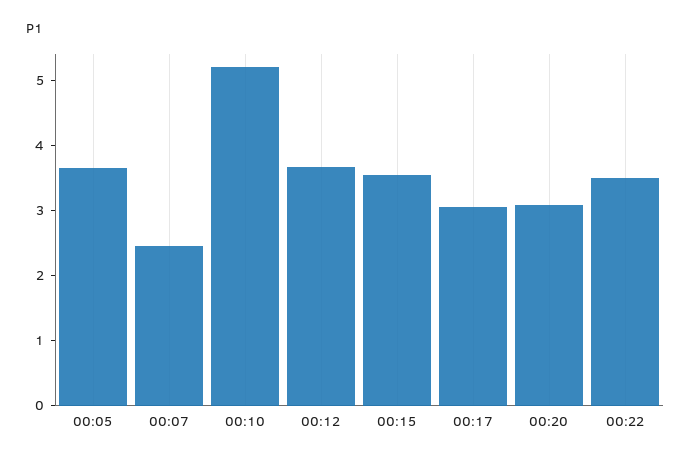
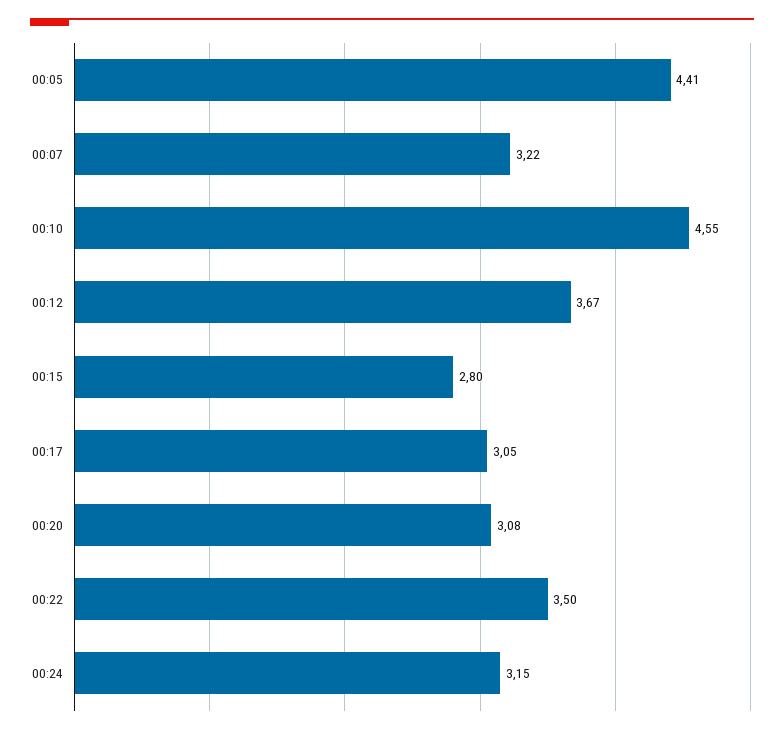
00:05: 3.6 -> 4.41
00:07: 2.4 -> 3.22
00:10: 5.2 -> 4.55
00:15: 3.6 -> 2.8
00:24: none -> 3.15

